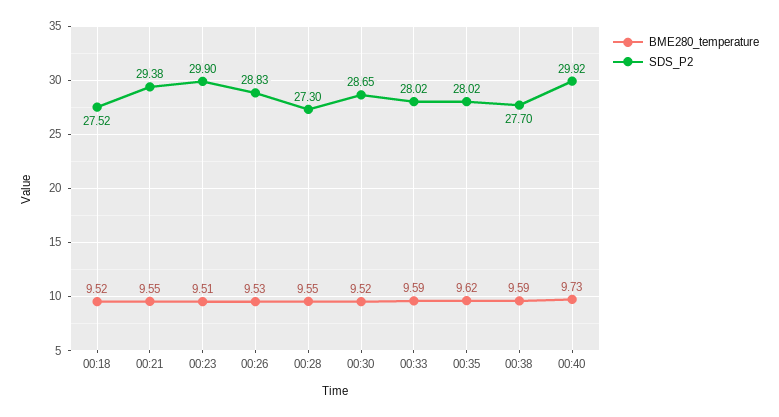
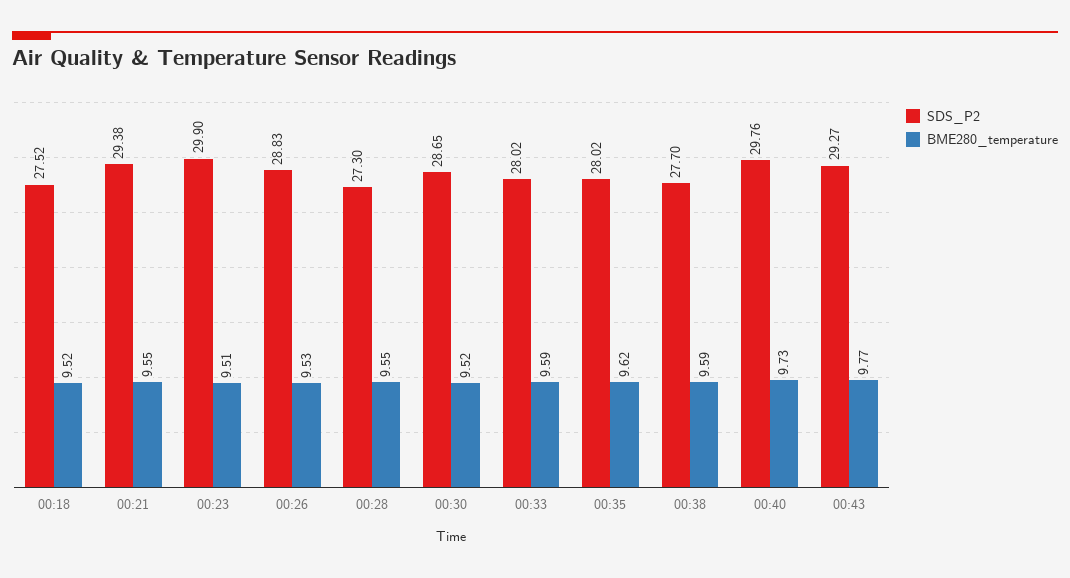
SDS_P2, 00:40: 29.92 -> 29.76
SDS_P2, 00:43: none -> 29.27
BME280_temperature, 00:43: none -> 9.77

